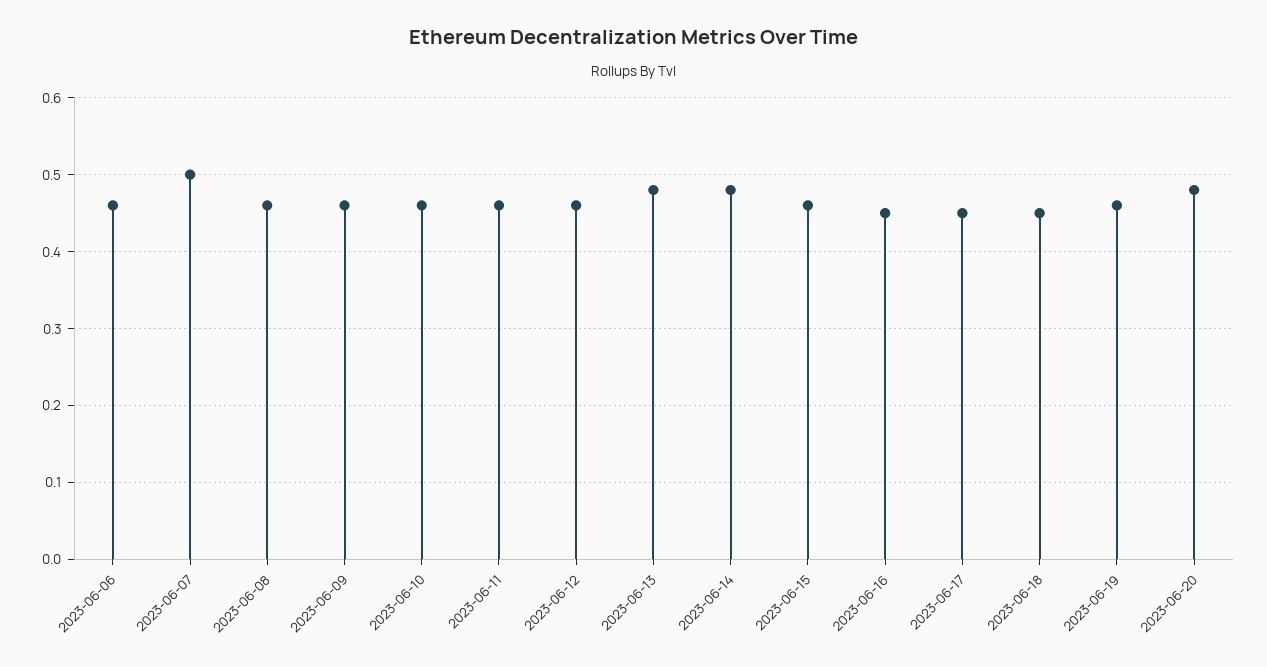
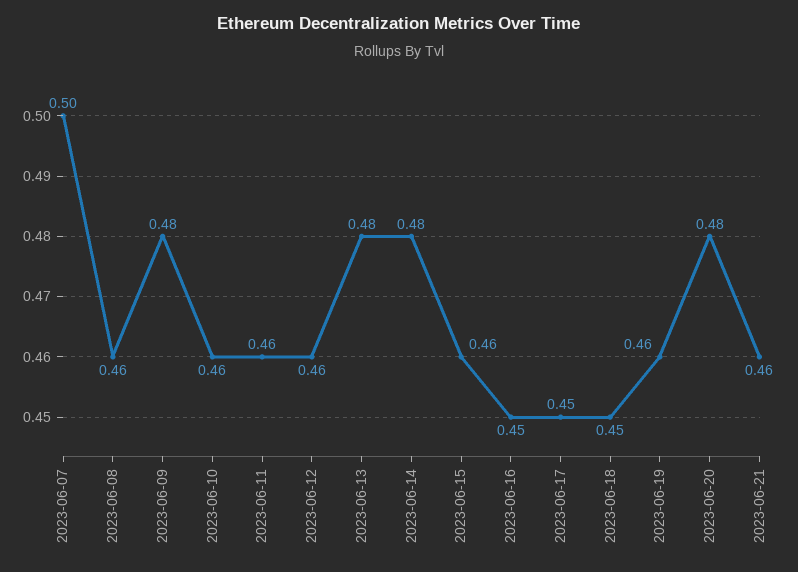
2023-06-06: 0.46 -> none
2023-06-09: 0.46 -> 0.48
2023-06-21: none -> 0.46

